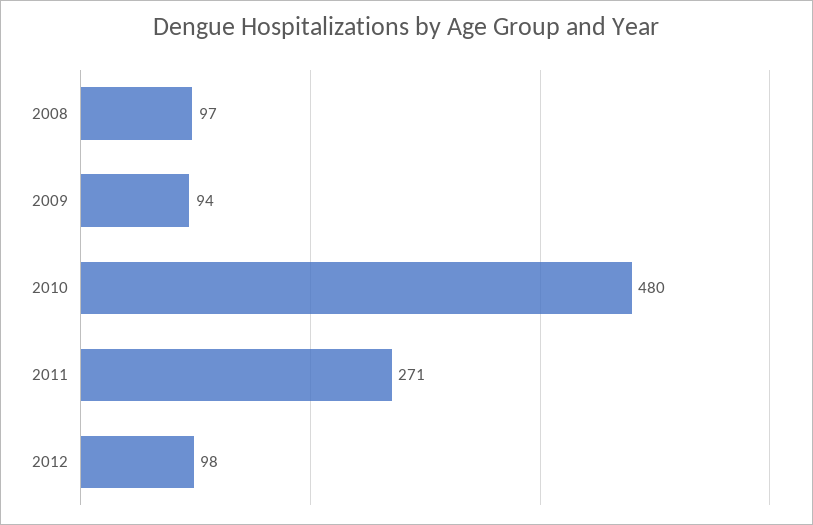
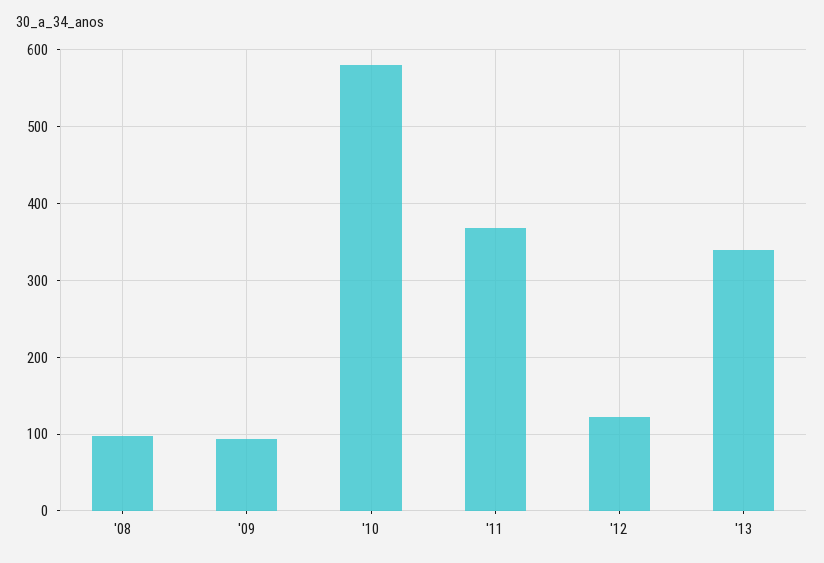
2010: 480 -> 580
2011: 271 -> 370
2012: 98 -> 120
'13: none -> 340

